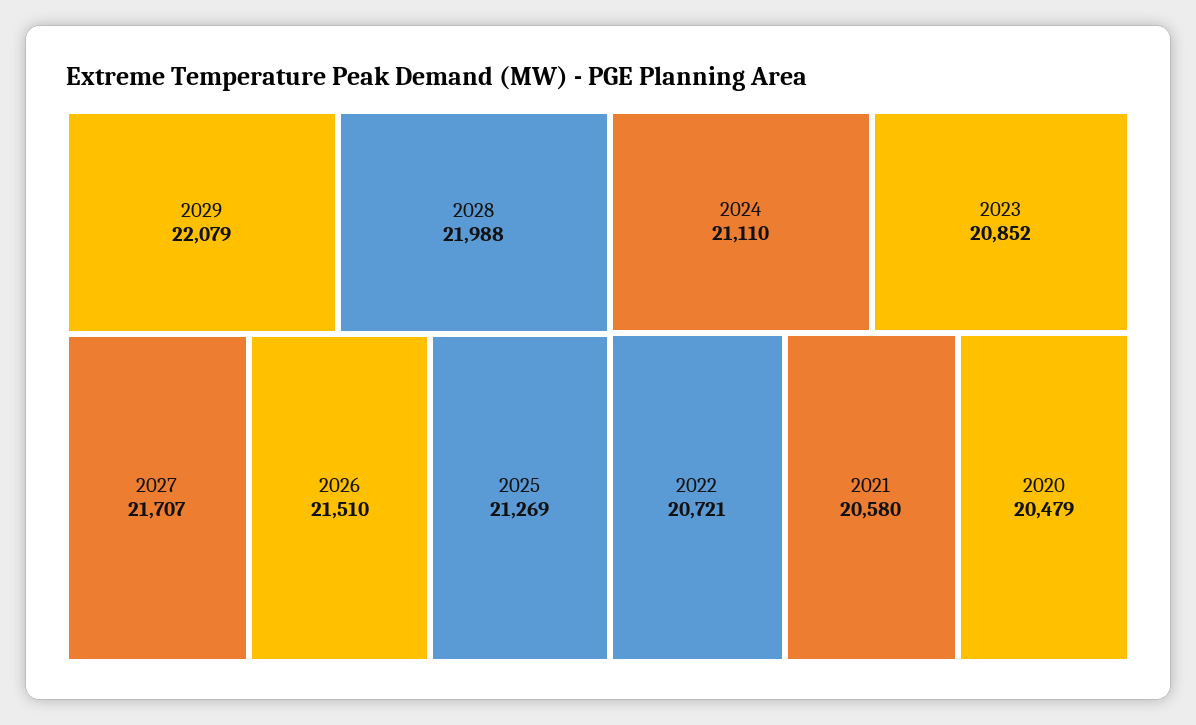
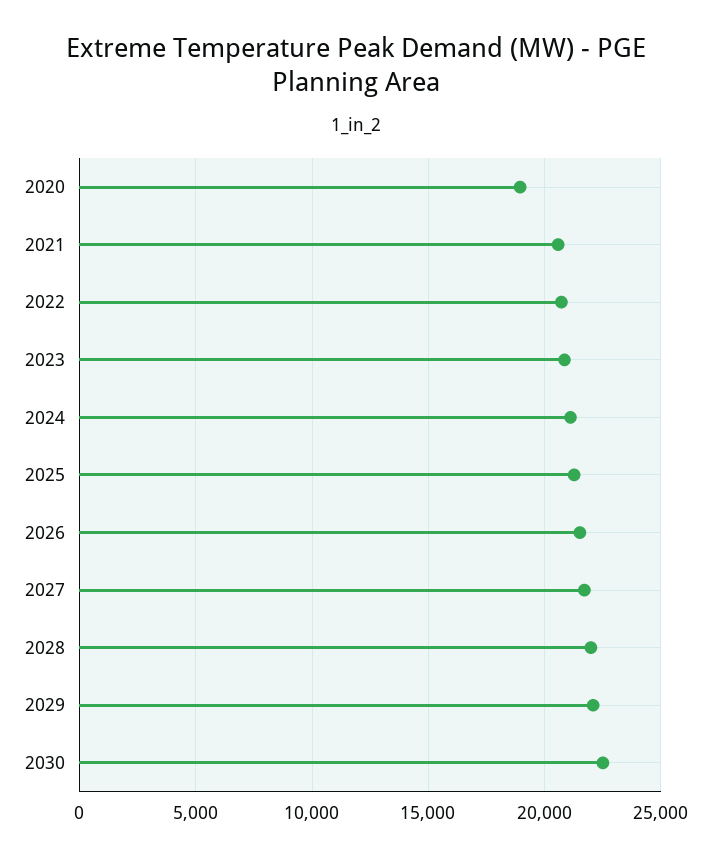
2020: 20479 -> 19000
2030: none -> 22500

